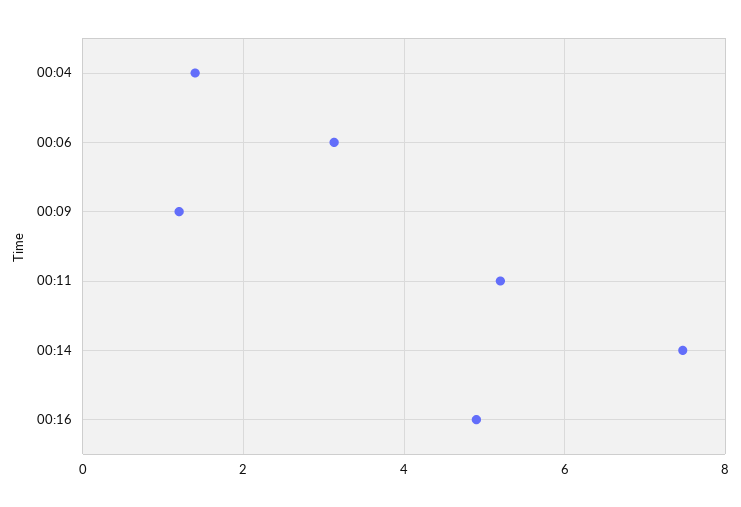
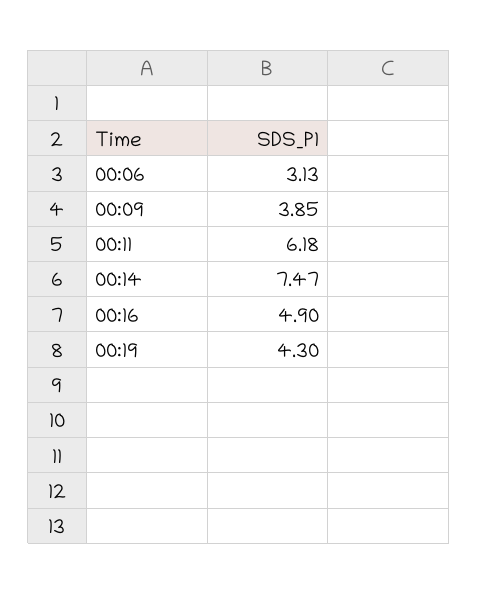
00:04: 1.4 -> none
00:09: 1.2 -> 3.85
00:11: 5.2 -> 6.18
00:19: none -> 4.3

